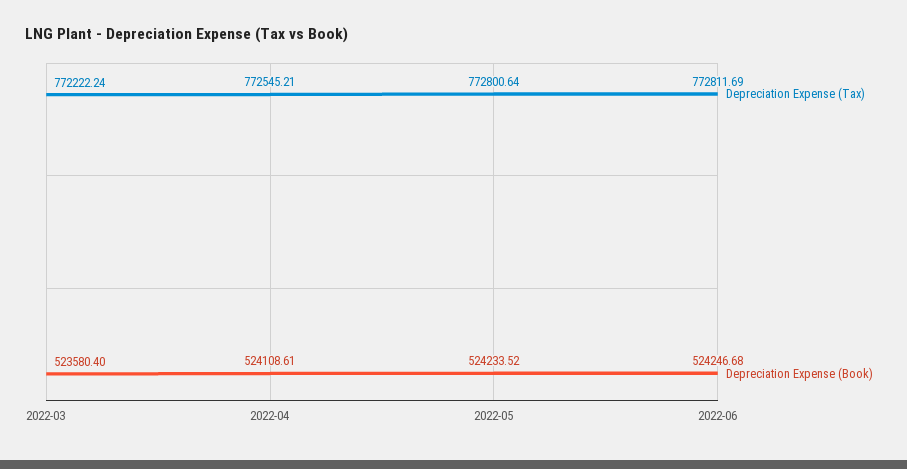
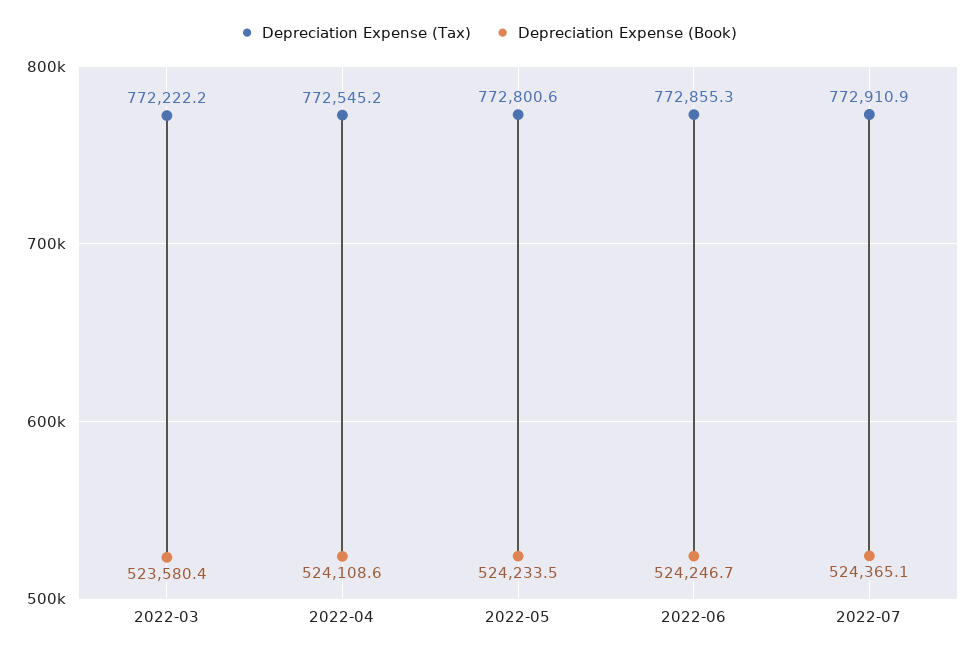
Depreciation Expense (Tax), 2022-06: 772811.69 -> 772855.3
Depreciation Expense (Tax), 2022-07: none -> 772910.9
Depreciation Expense (Book), 2022-07: none -> 524365.1

